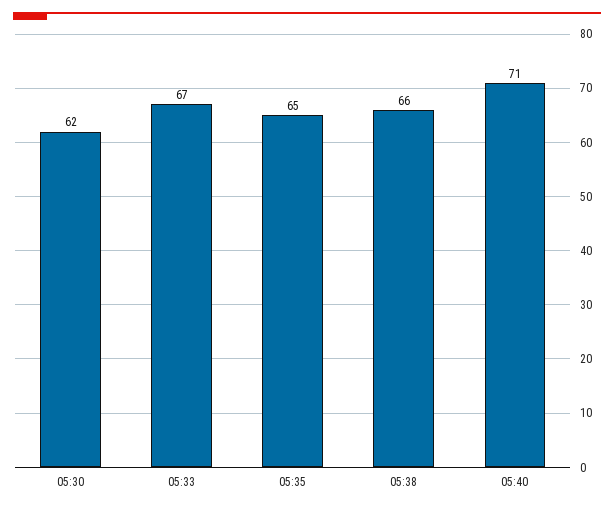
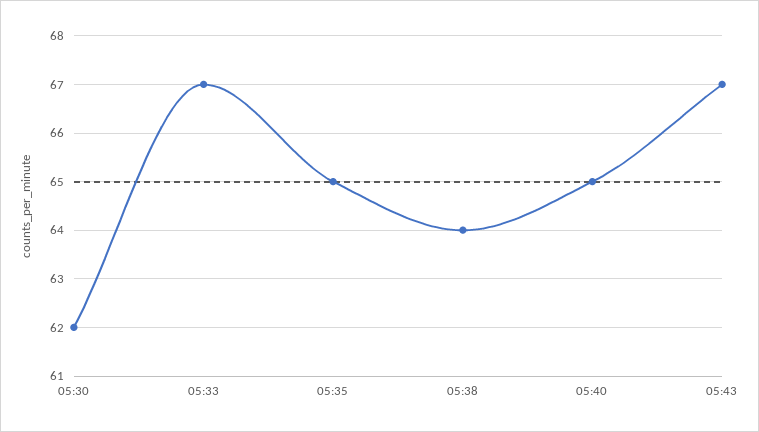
05:38: 66 -> 64
05:40: 71 -> 65
05:43: none -> 67

